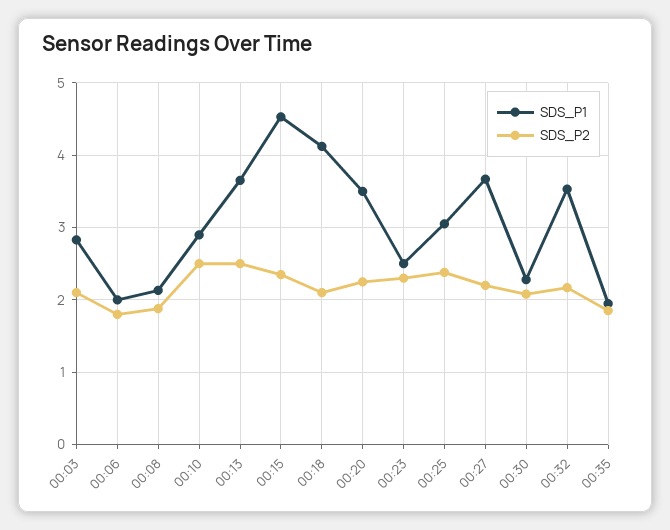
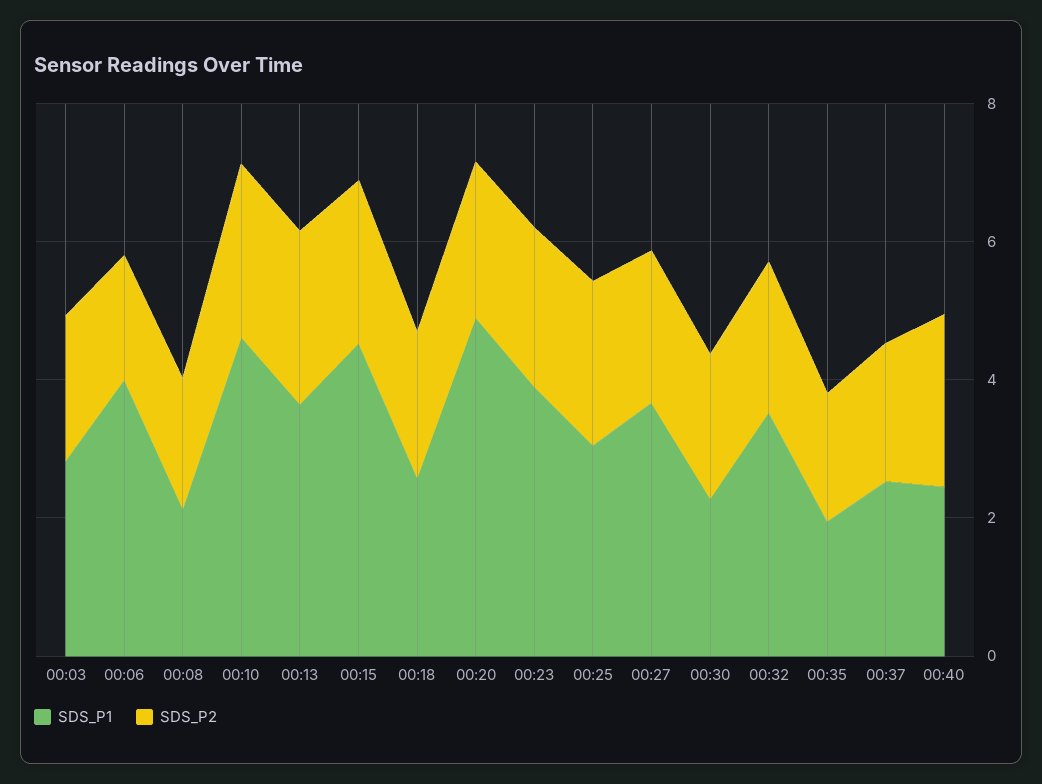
SDS_P1, 00:06: 2 -> 4
SDS_P1, 00:10: 2.9 -> 4.5
SDS_P1, 00:18: 4.1 -> 2.5
SDS_P1, 00:20: 3.5 -> 5
SDS_P1, 00:23: 2.5 -> 4
SDS_P1, 00:37: none -> 2.5
SDS_P2, 00:37: none -> 2
SDS_P1, 00:40: none -> 2.5
SDS_P2, 00:40: none -> 2.5

